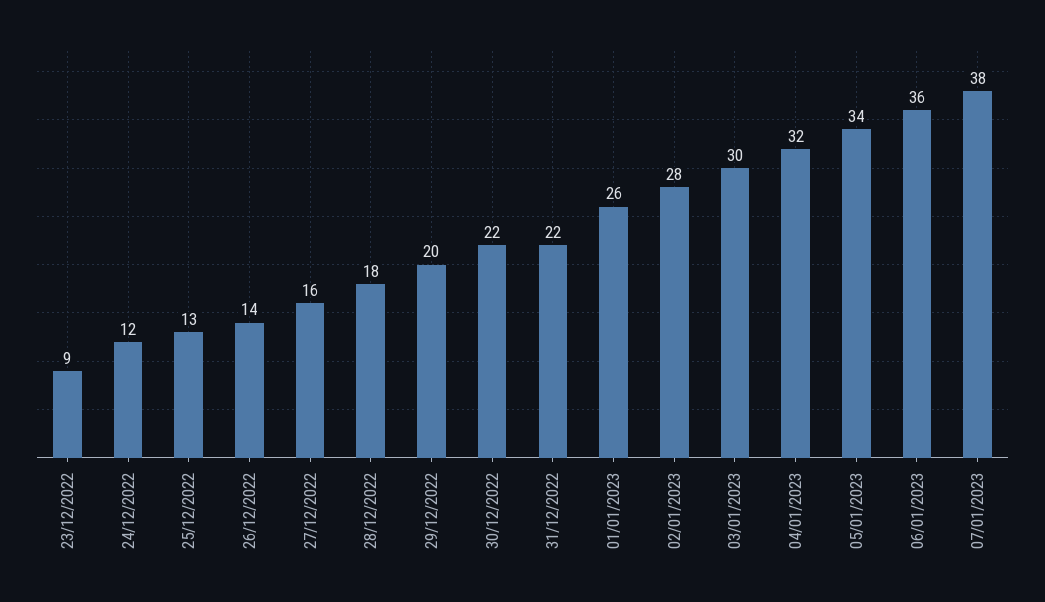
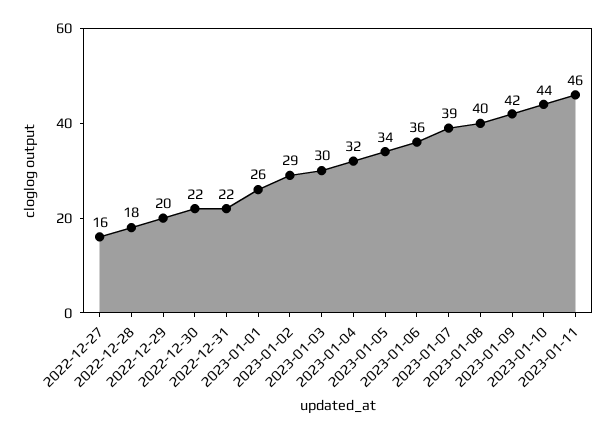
23/12/2022: 9 -> none
24/12/2022: 12 -> none
25/12/2022: 13 -> none
26/12/2022: 14 -> none
02/01/2023: 28 -> 29
07/01/2023: 38 -> 39
2023-01-08: none -> 40
2023-01-09: none -> 42
2023-01-10: none -> 44
2023-01-11: none -> 46

